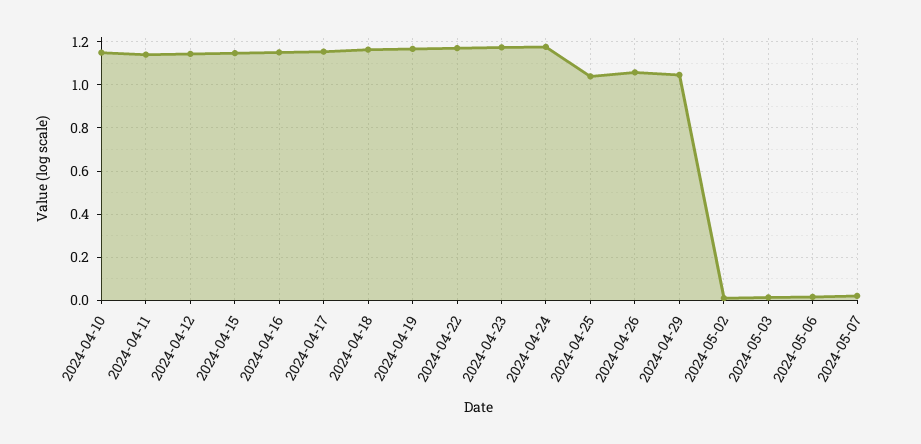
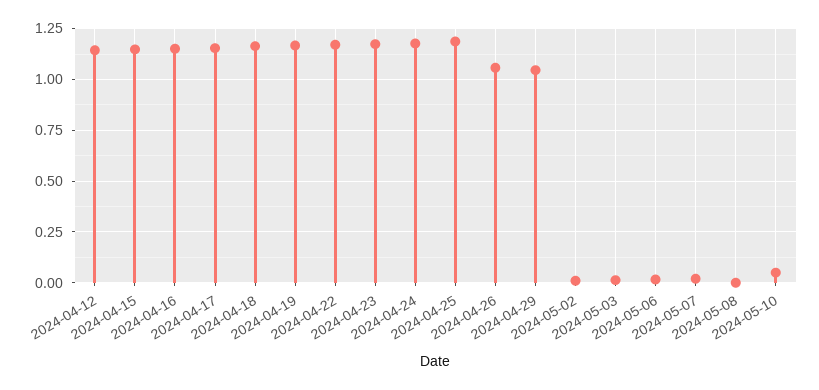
2024-04-10: 1.15 -> none
2024-04-11: 1.15 -> none
2024-04-25: 1.05 -> 1.2
2024-05-08: none -> 0
2024-05-10: none -> 0.05

